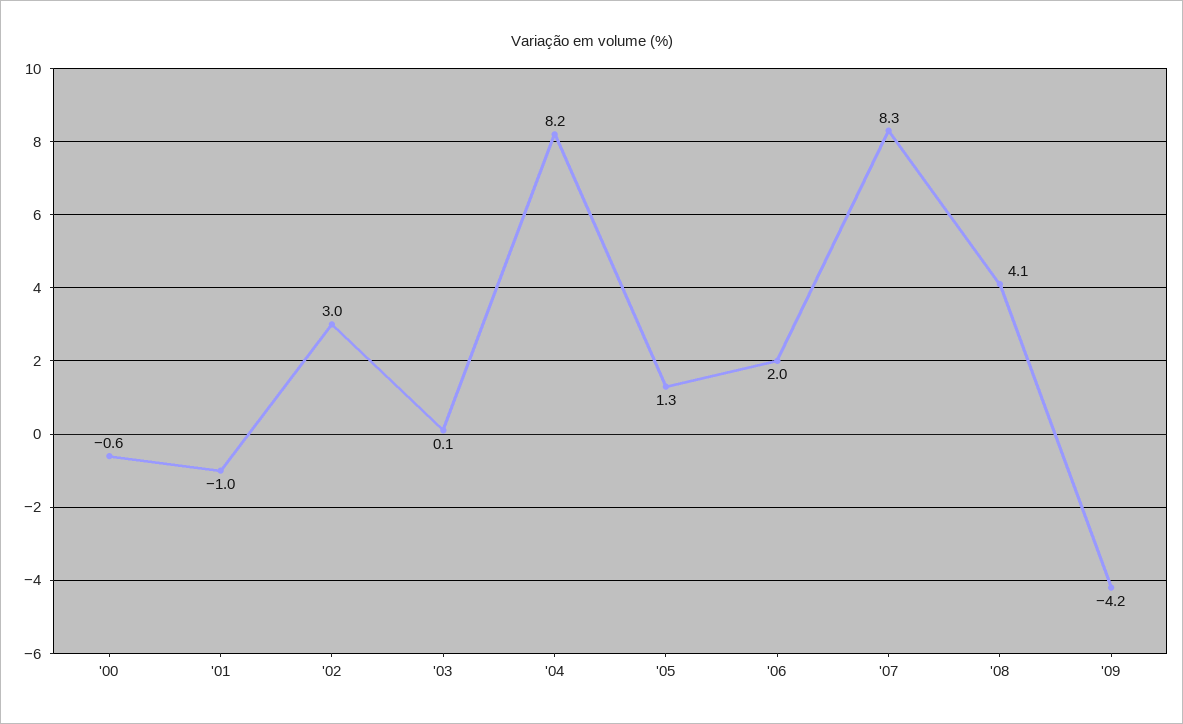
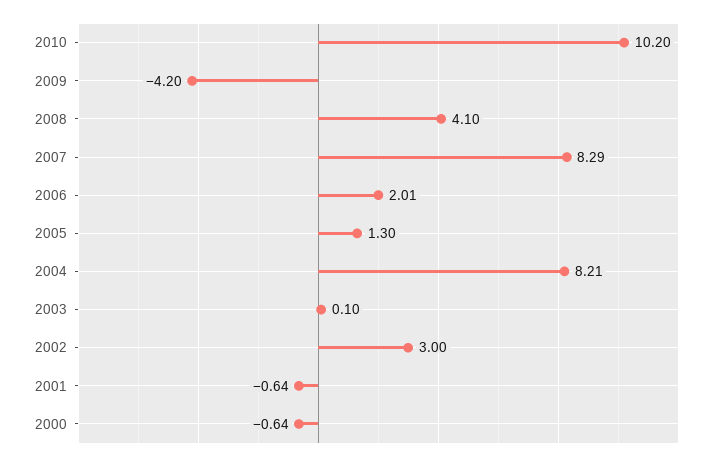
'01: -1 -> -0.64
2010: none -> 10.2

